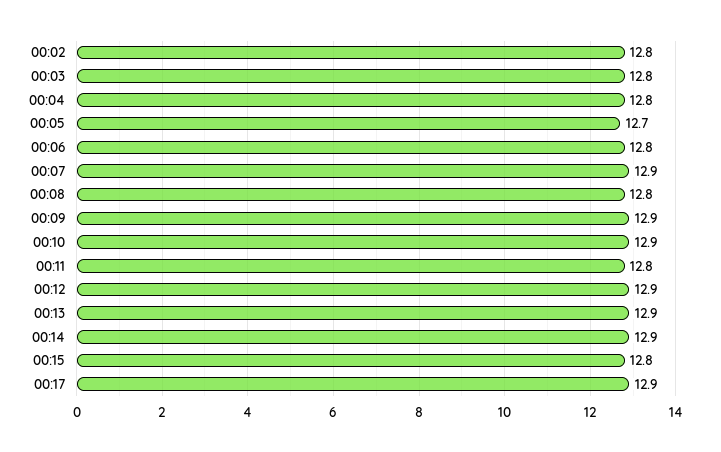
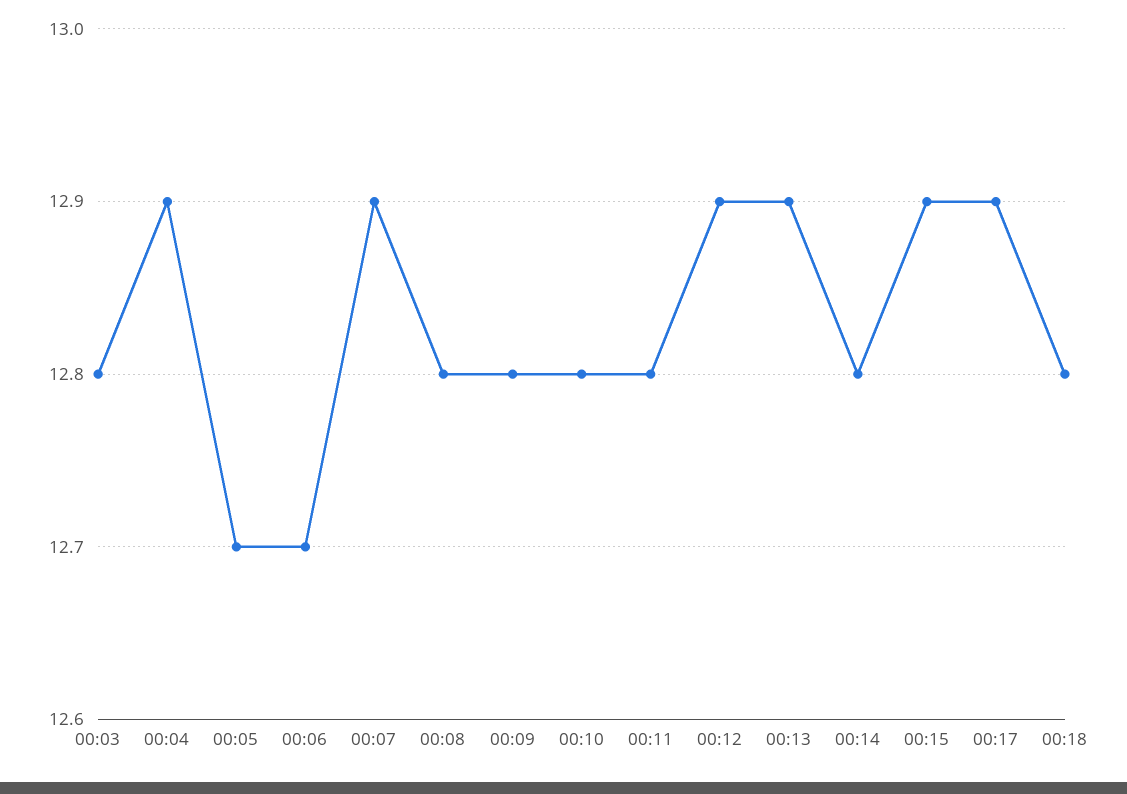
00:02: 12.8 -> none
00:04: 12.8 -> 12.9
00:06: 12.8 -> 12.7
00:09: 12.9 -> 12.8
00:10: 12.9 -> 12.8
00:14: 12.9 -> 12.8
00:15: 12.8 -> 12.9
00:18: none -> 12.8

